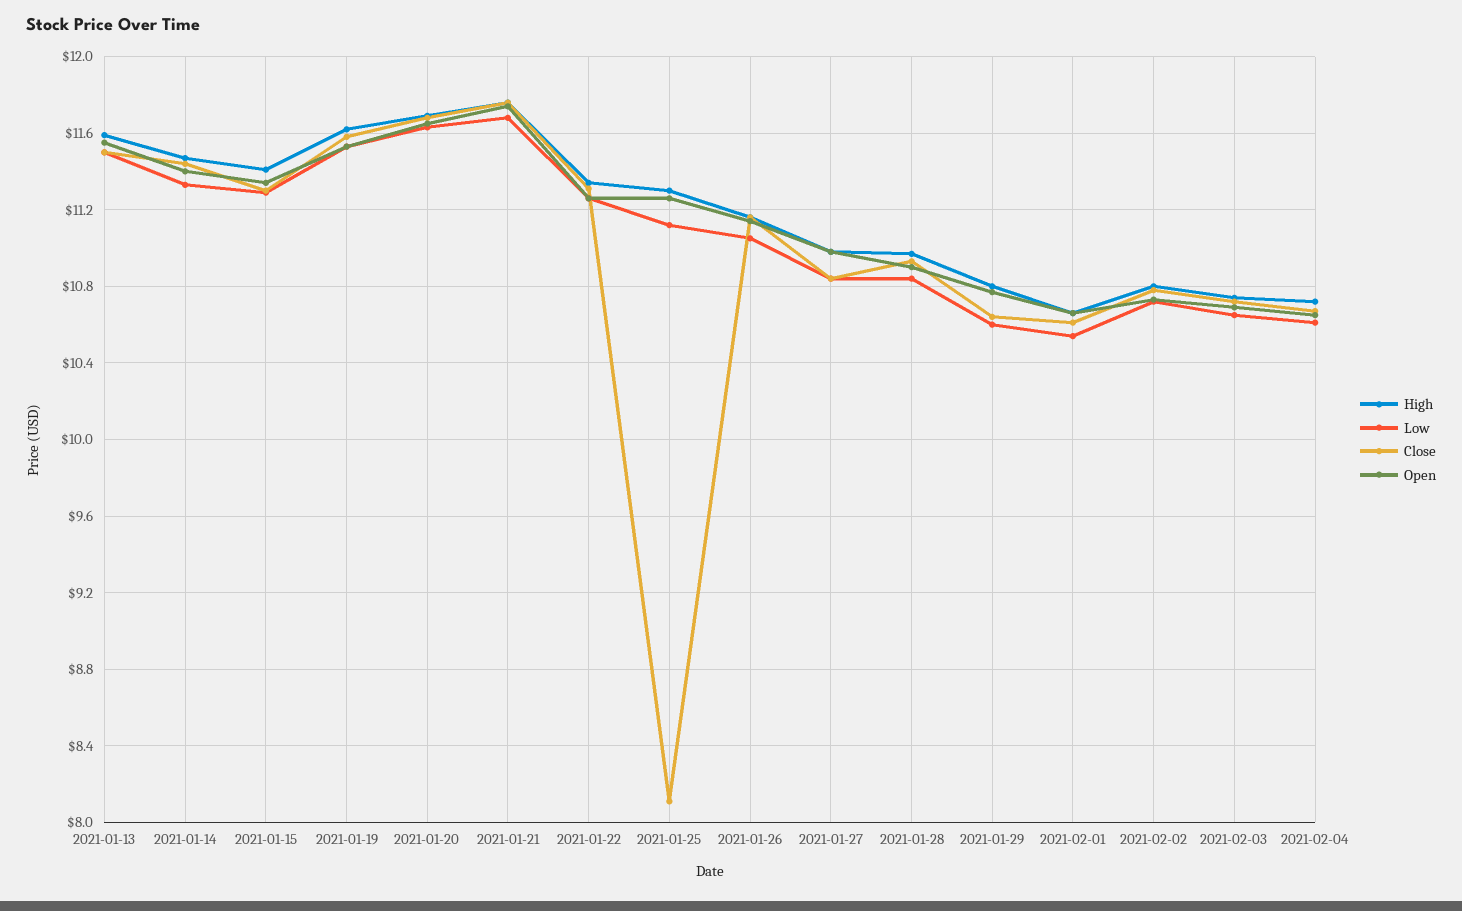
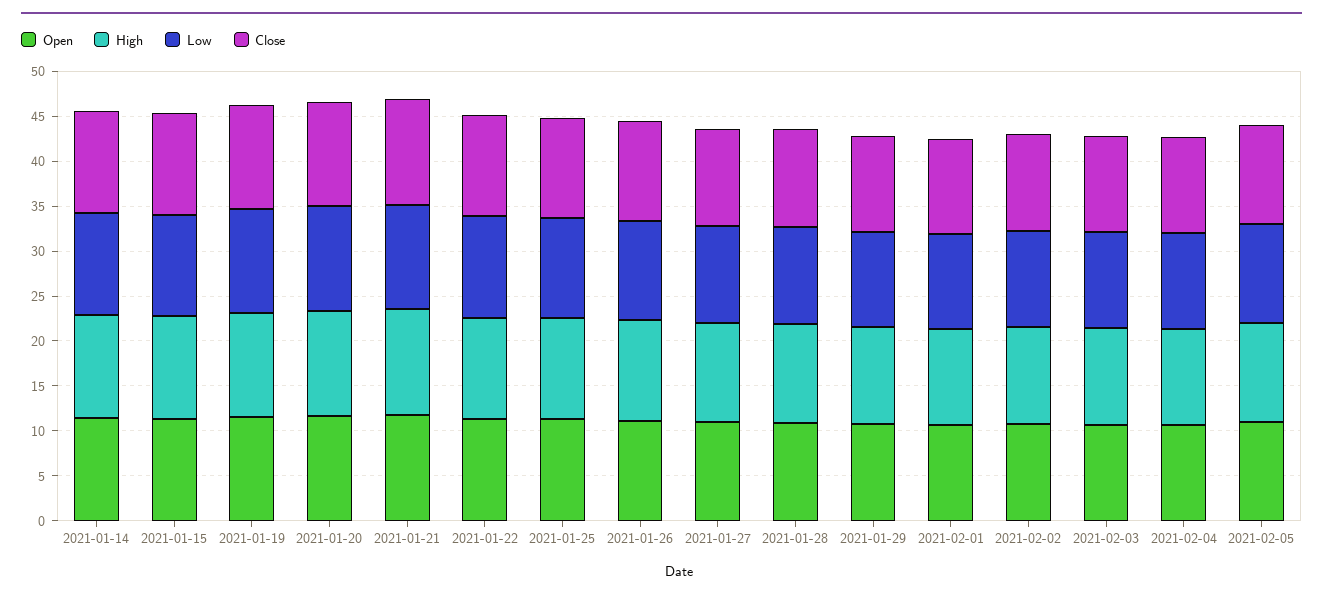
High, 2021-01-13: 11.6 -> none
Low, 2021-01-13: 11.5 -> none
Close, 2021-01-13: 11.5 -> none
Open, 2021-01-13: 11.55 -> none
Close, 2021-01-25: 8.1 -> 11
Open, 2021-02-05: none -> 11
High, 2021-02-05: none -> 11
Low, 2021-02-05: none -> 11
Close, 2021-02-05: none -> 11

